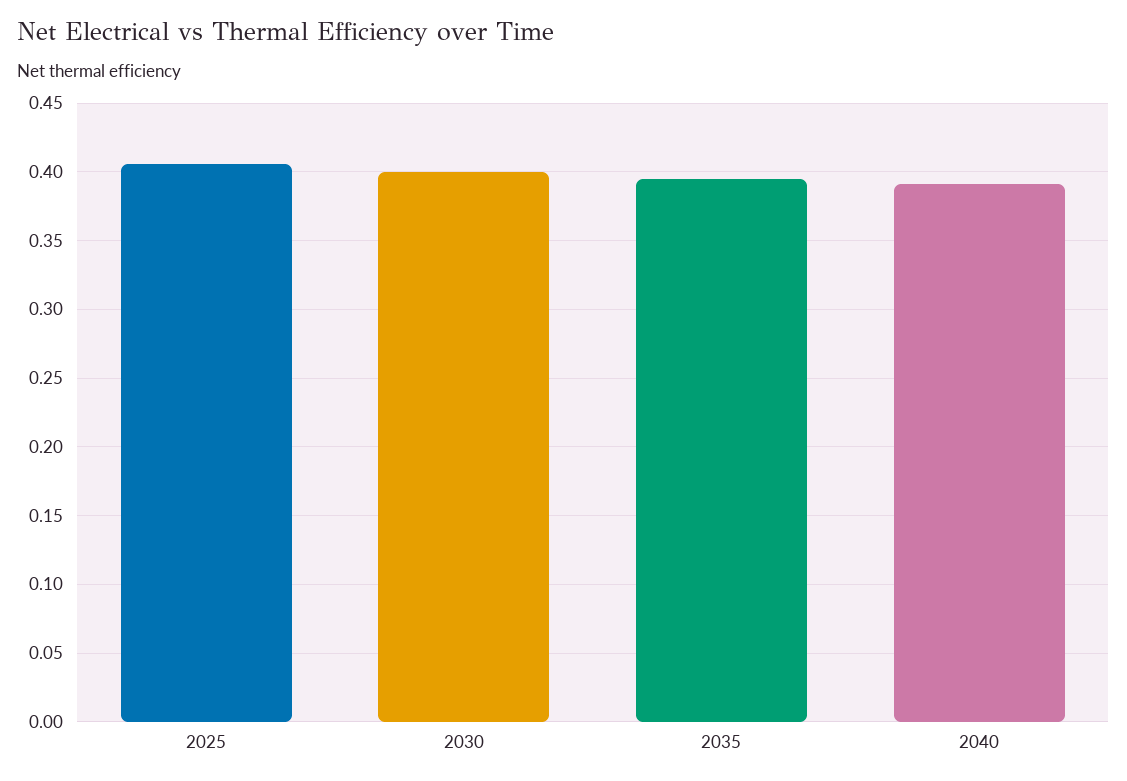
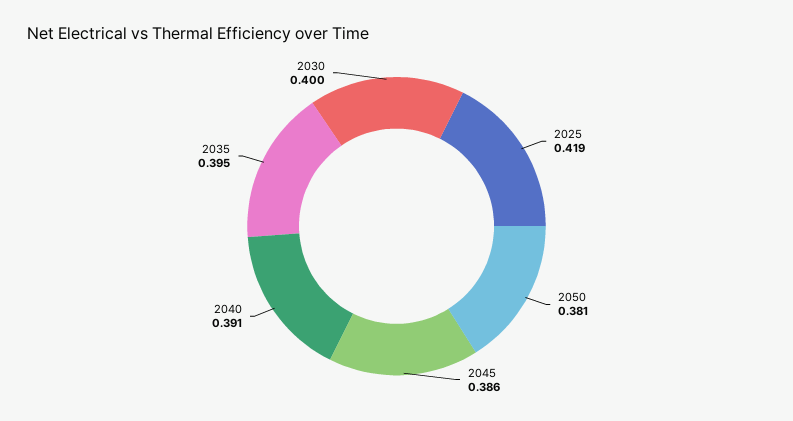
2025: 0.405 -> 0.419
2050: none -> 0.381
2045: none -> 0.386

